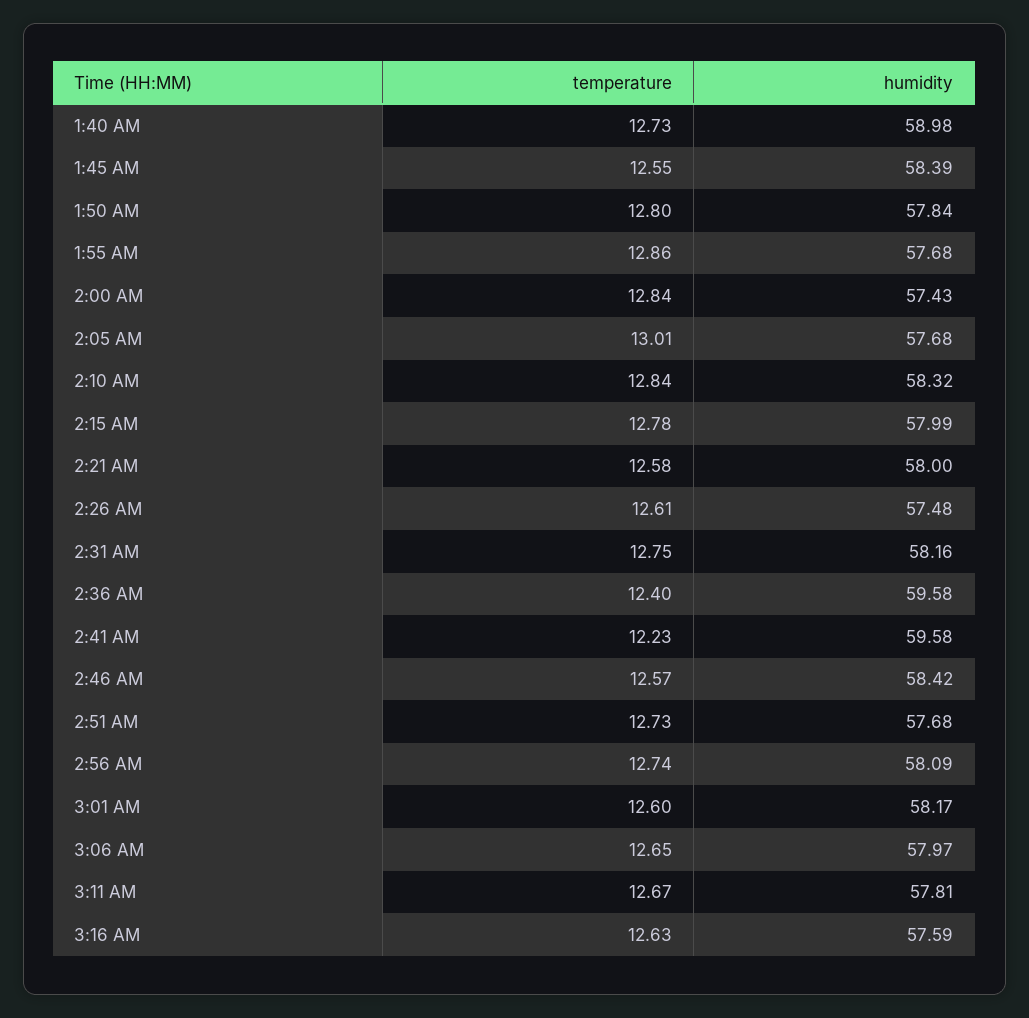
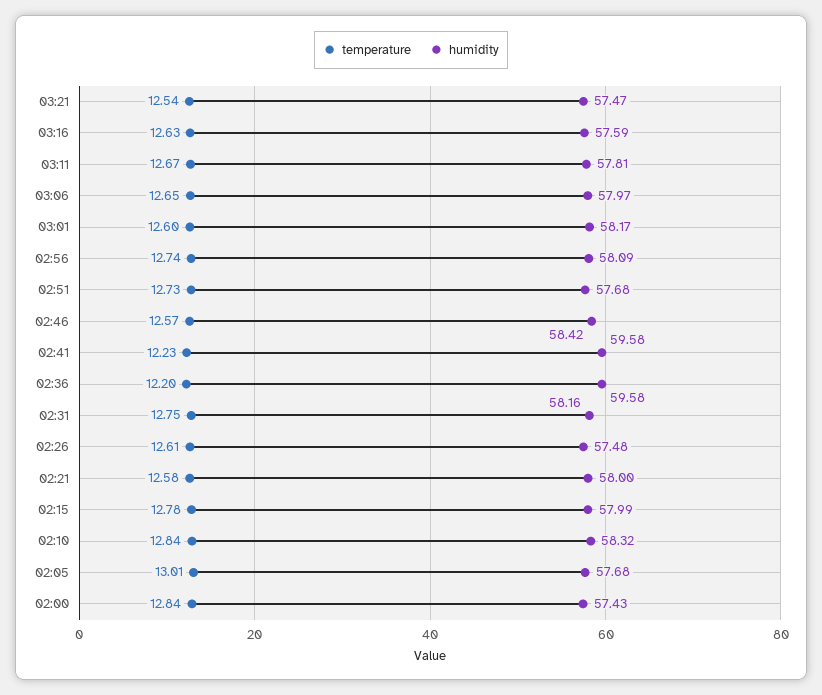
temperature, 1:40 AM: 12.73 -> none
humidity, 1:40 AM: 58.98 -> none
temperature, 1:45 AM: 12.55 -> none
humidity, 1:45 AM: 58.39 -> none
temperature, 1:50 AM: 12.8 -> none
humidity, 1:50 AM: 57.84 -> none
temperature, 1:55 AM: 12.86 -> none
humidity, 1:55 AM: 57.68 -> none
temperature, 2:36 AM: 12.4 -> 12.2
temperature, 03:21: none -> 12.54
humidity, 03:21: none -> 57.47

